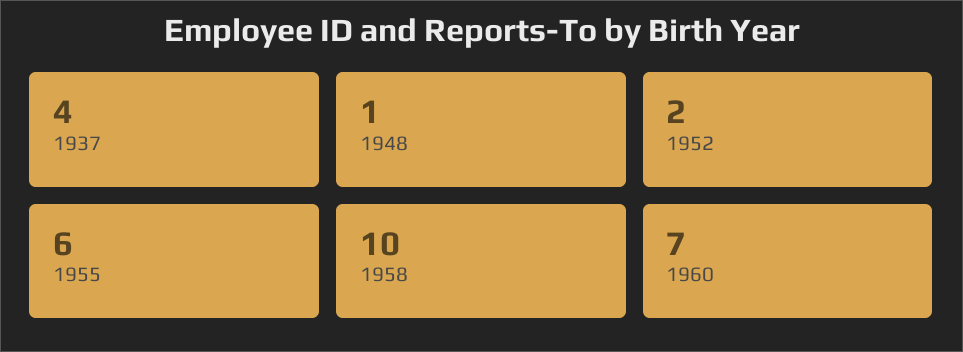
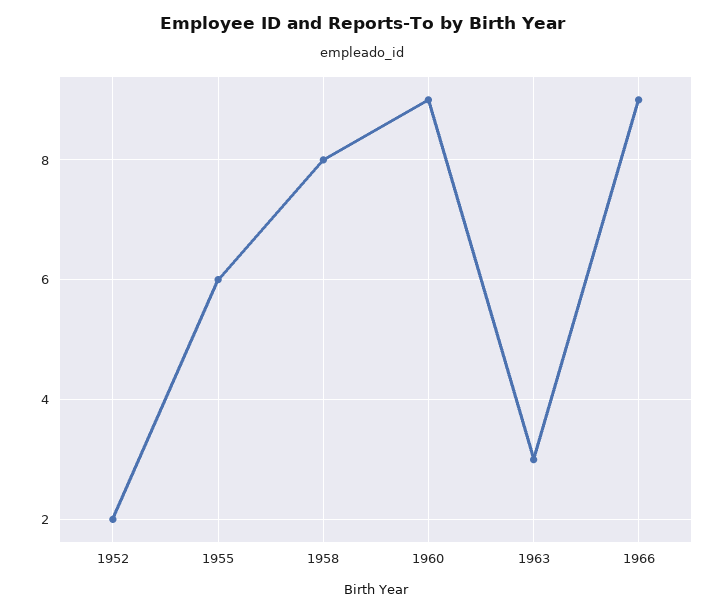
1937: 4 -> none
1948: 1 -> none
1958: 10 -> 8
1960: 7 -> 9
1963: none -> 3
1966: none -> 9

